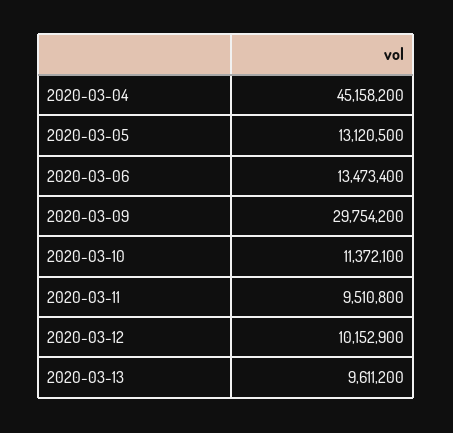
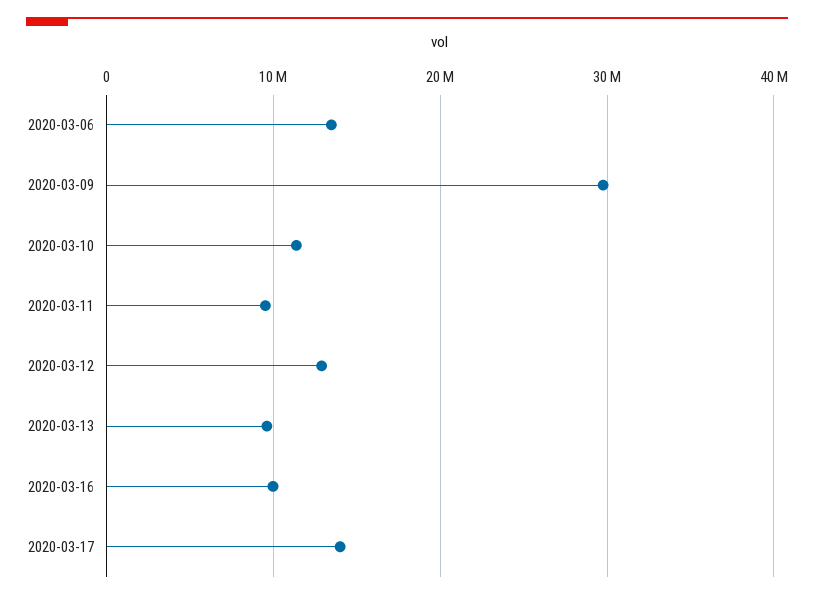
2020-03-04: 45158200 -> none
2020-03-05: 13120500 -> none
2020-03-12: 10152900 -> 13000000
2020-03-16: none -> 10000000
2020-03-17: none -> 14000000

